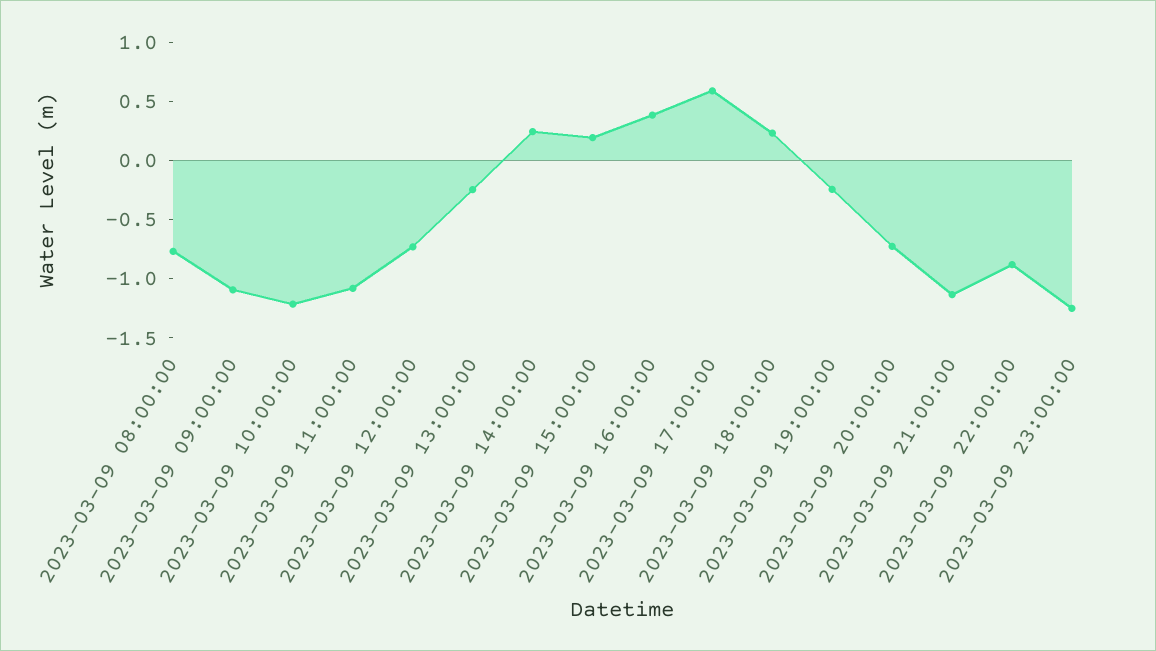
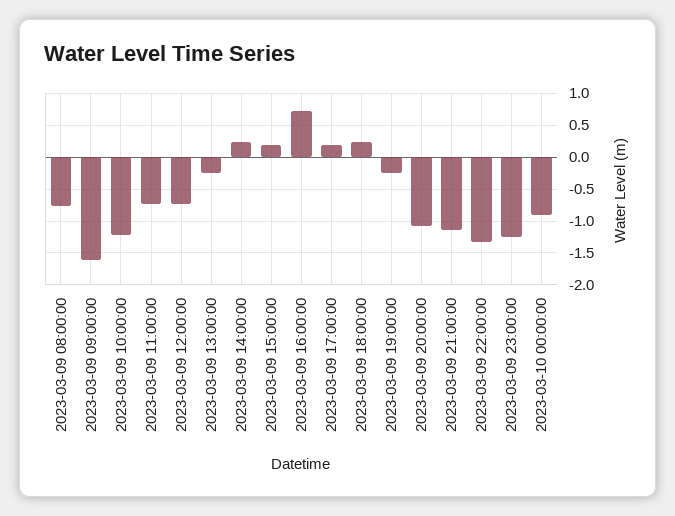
2023-03-09 09:00:00: -1.1 -> -1.6
2023-03-09 11:00:00: -1.1 -> -0.7
2023-03-09 16:00:00: 0.4 -> 0.7
2023-03-09 17:00:00: 0.6 -> 0.2
2023-03-09 20:00:00: -0.7 -> -1.1
2023-03-09 22:00:00: -0.9 -> -1.3
2023-03-10 00:00:00: none -> -0.9

